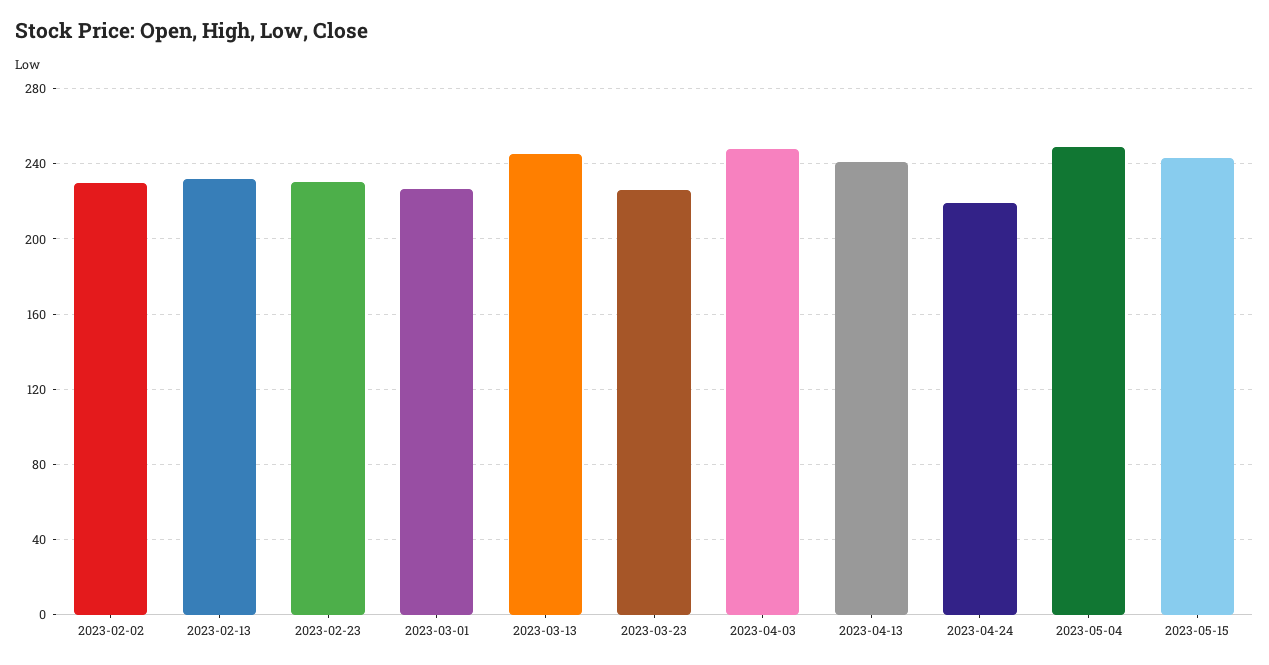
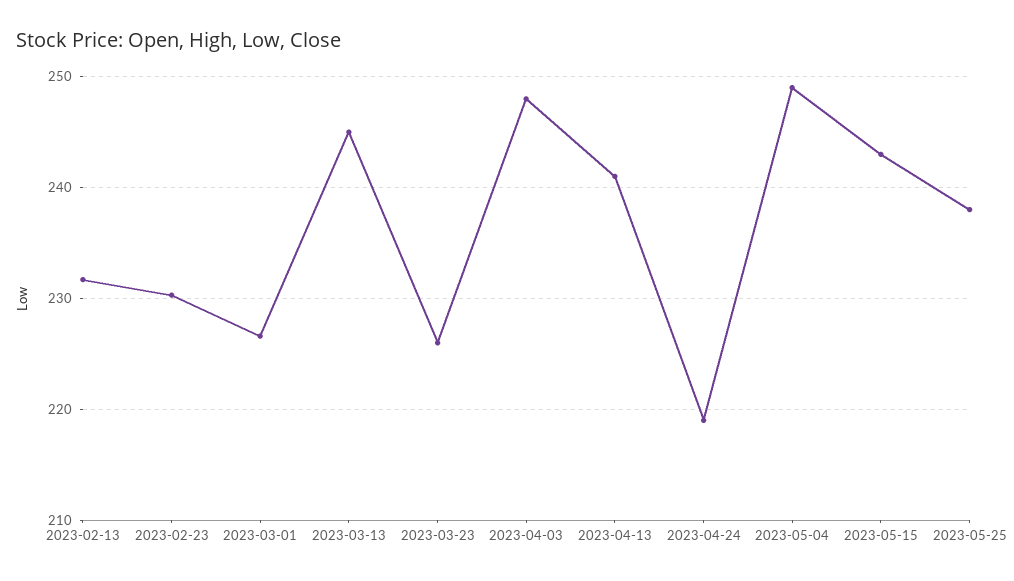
2023-02-02: 230 -> none
2023-05-25: none -> 238

